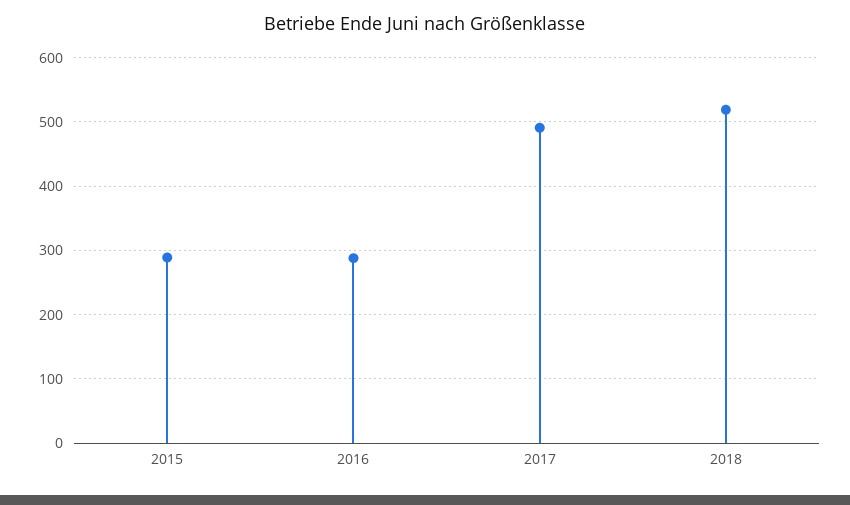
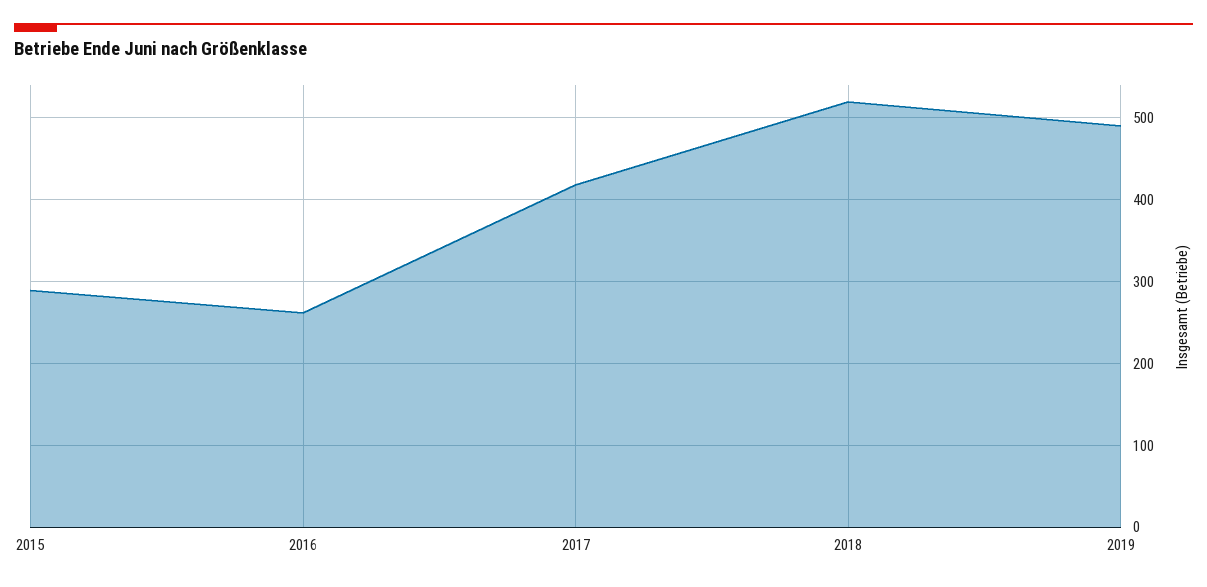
2016: 290 -> 260
2017: 490 -> 420
2019: none -> 490

